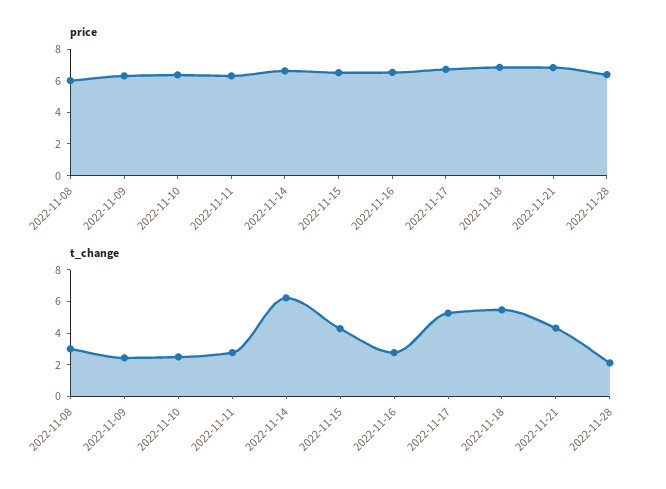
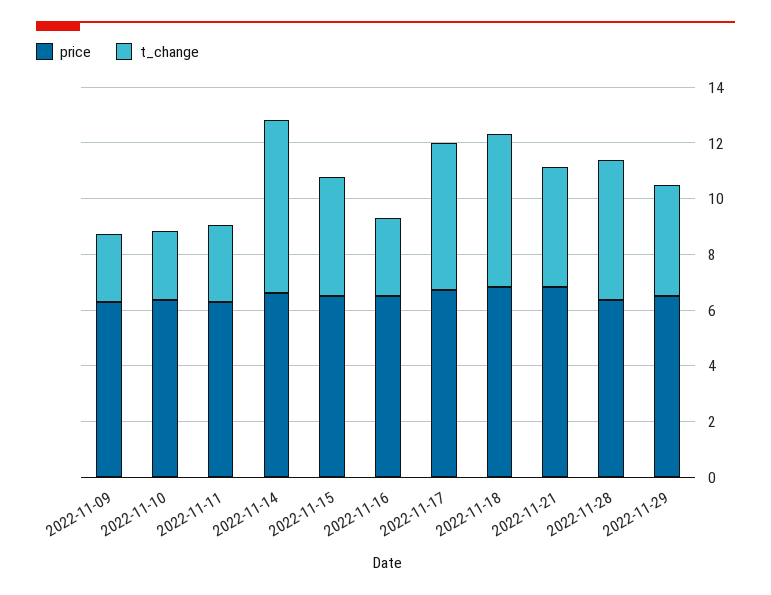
price, 2022-11-08: 6 -> none
t_change, 2022-11-08: 3 -> none
t_change, 2022-11-28: 2 -> 5
price, 2022-11-29: none -> 6.5
t_change, 2022-11-29: none -> 4

